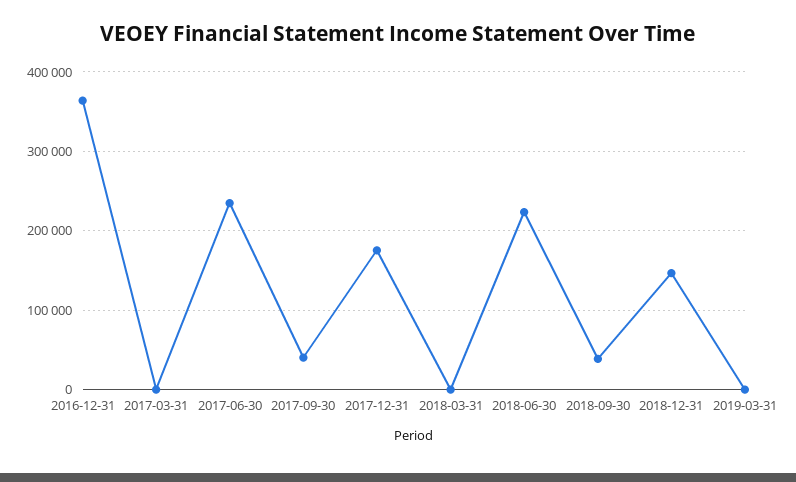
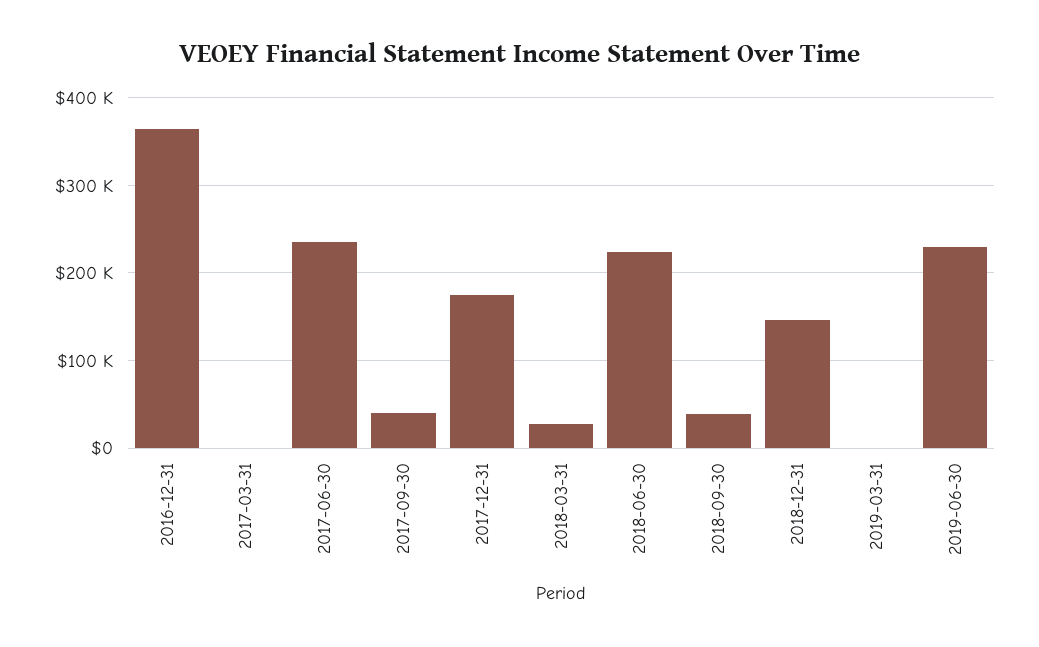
2018-03-31: 0 -> 30000
2019-06-30: none -> 230000

